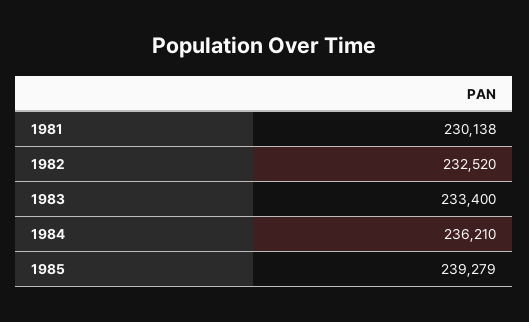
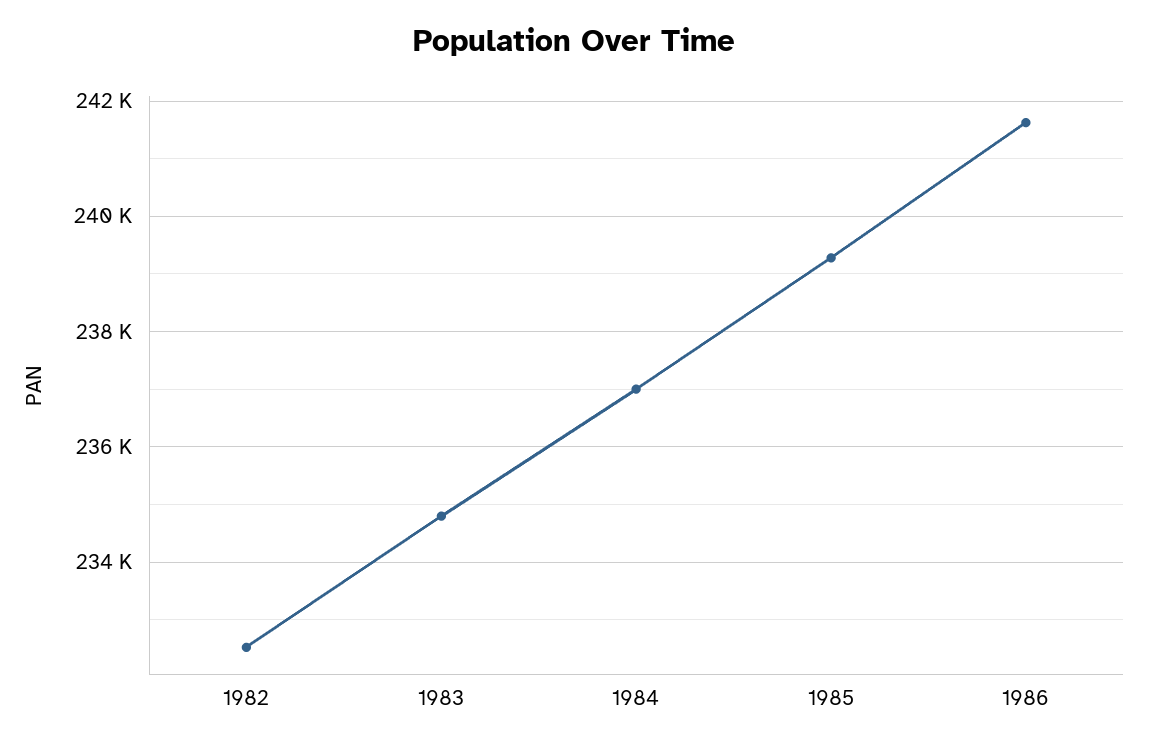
1981: 230138 -> none
1983: 233400 -> 234800
1984: 236210 -> 237000
1986: none -> 241600

